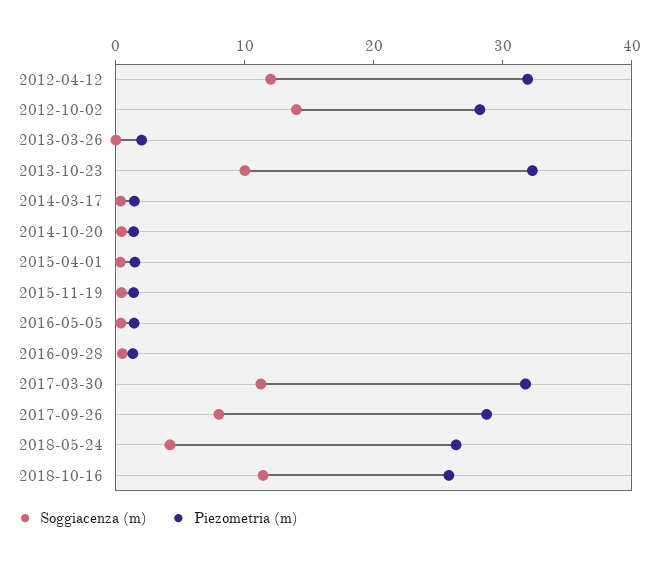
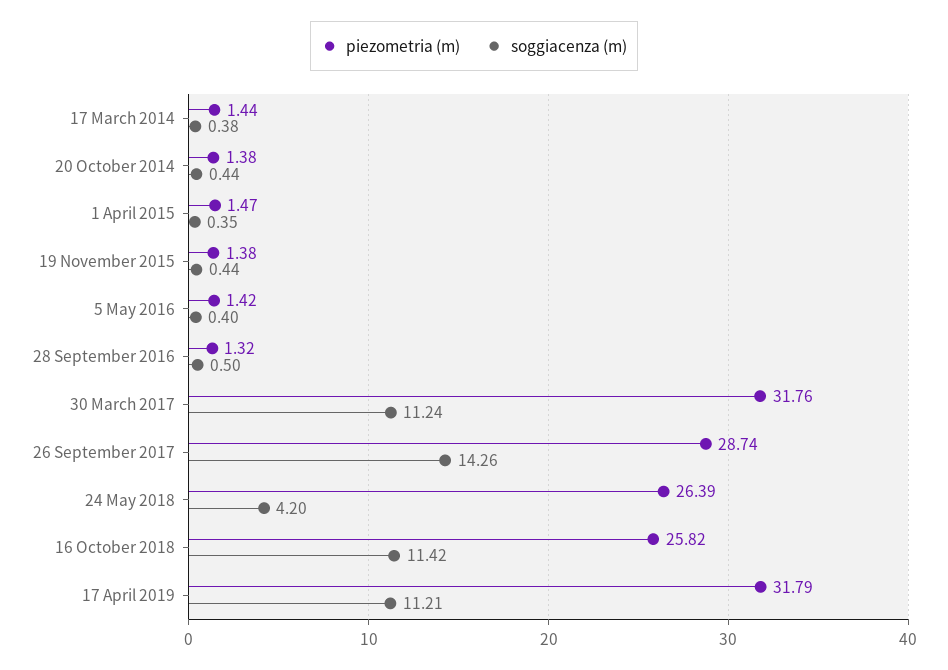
Soggiacenza (m), 2012-04-12: 12 -> none
Piezometria (m), 2012-04-12: 32 -> none
Soggiacenza (m), 2012-10-02: 14 -> none
Piezometria (m), 2012-10-02: 28 -> none
Soggiacenza (m), 2013-03-26: 0 -> none
Piezometria (m), 2013-03-26: 2 -> none
Soggiacenza (m), 2013-10-23: 10 -> none
Piezometria (m), 2013-10-23: 32 -> none
Soggiacenza (m), 2017-09-26: 8 -> 14.26
Piezometria (m), 17 April 2019: none -> 31.79
Soggiacenza (m), 17 April 2019: none -> 11.21

